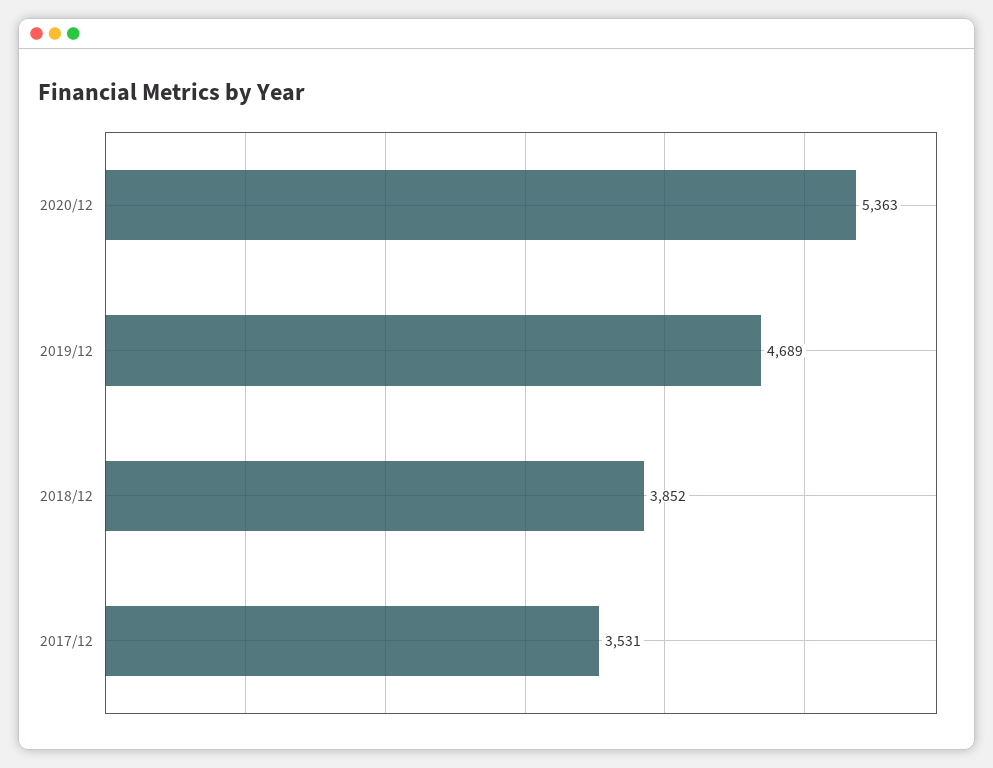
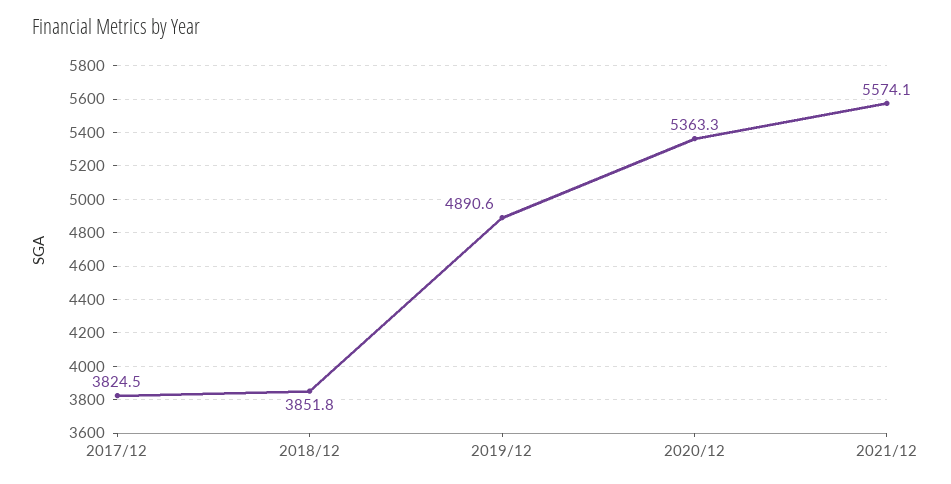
2019/12: 4689 -> 4890.6
2017/12: 3531 -> 3824.5
2021/12: none -> 5574.1

